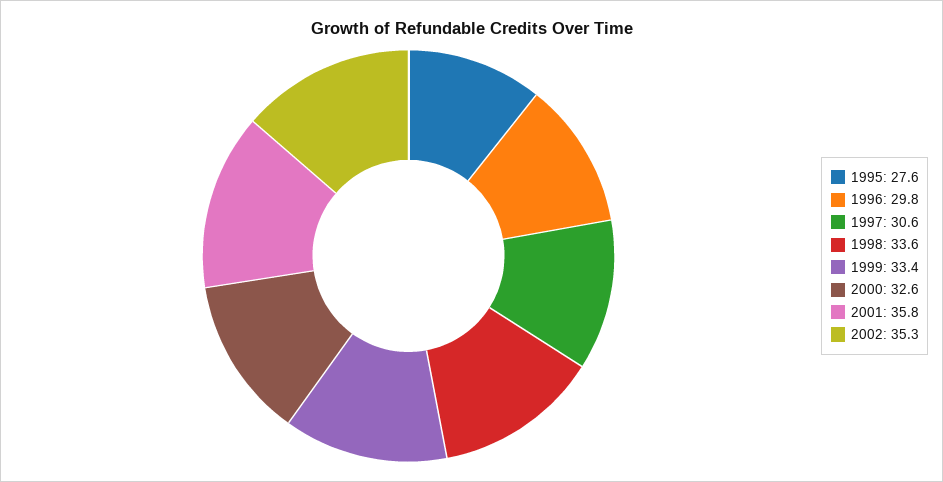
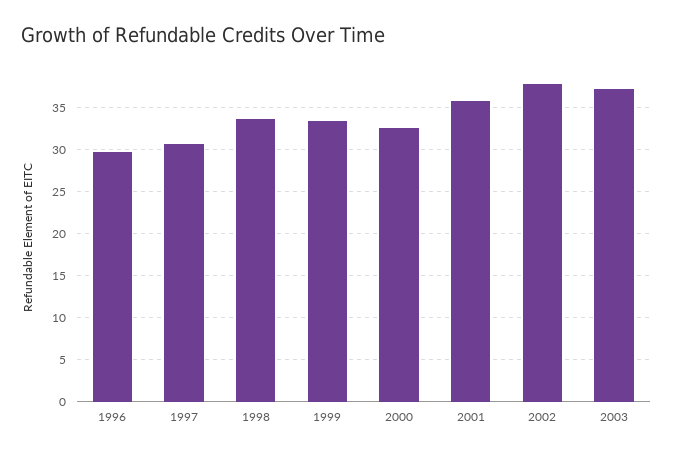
1995: 27.6 -> none
2002: 35.3 -> 38
2003: none -> 37

